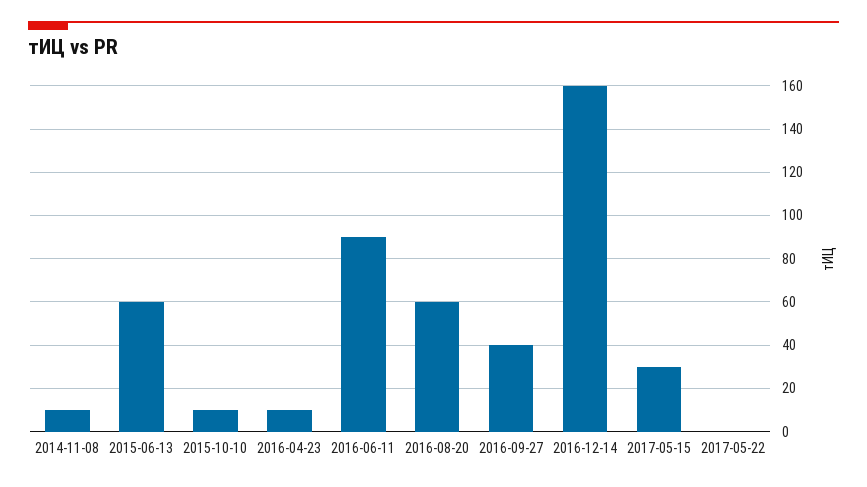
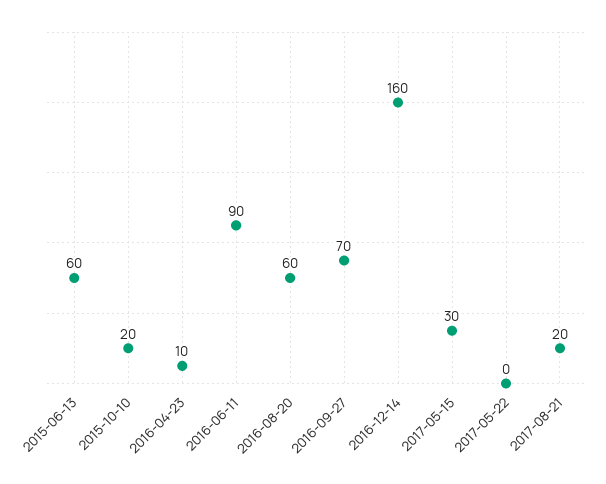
2014-11-08: 10 -> none
2015-10-10: 10 -> 20
2016-09-27: 40 -> 70
2017-08-21: none -> 20

